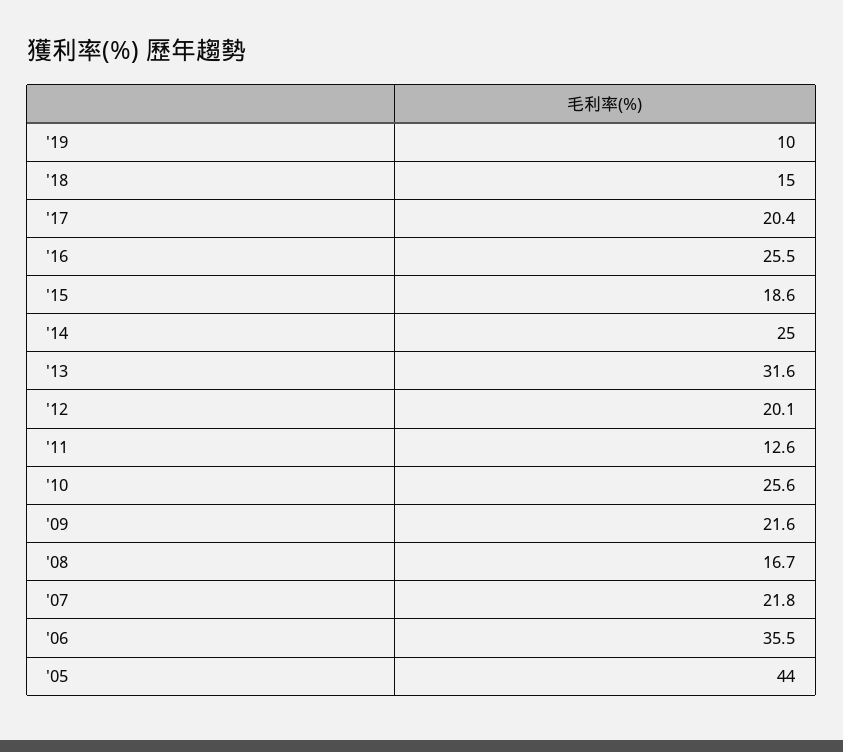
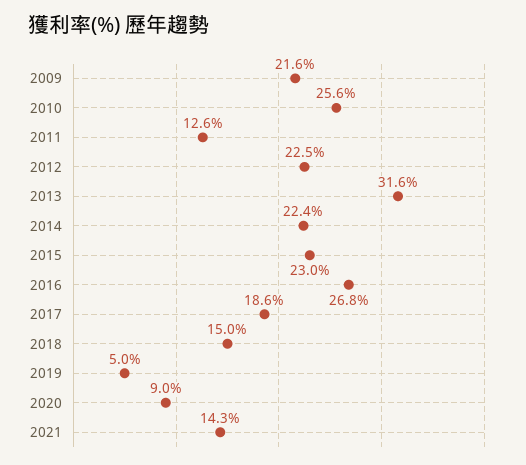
'19: 10 -> 5
'17: 20.4 -> 18.6
'16: 25.5 -> 26.8
'15: 18.6 -> 23
'14: 25 -> 22.4
'12: 20.1 -> 22.5
'08: 16.7 -> none
'07: 21.8 -> none
'06: 35.5 -> none
'05: 44 -> none
2020: none -> 9
2021: none -> 14.3

